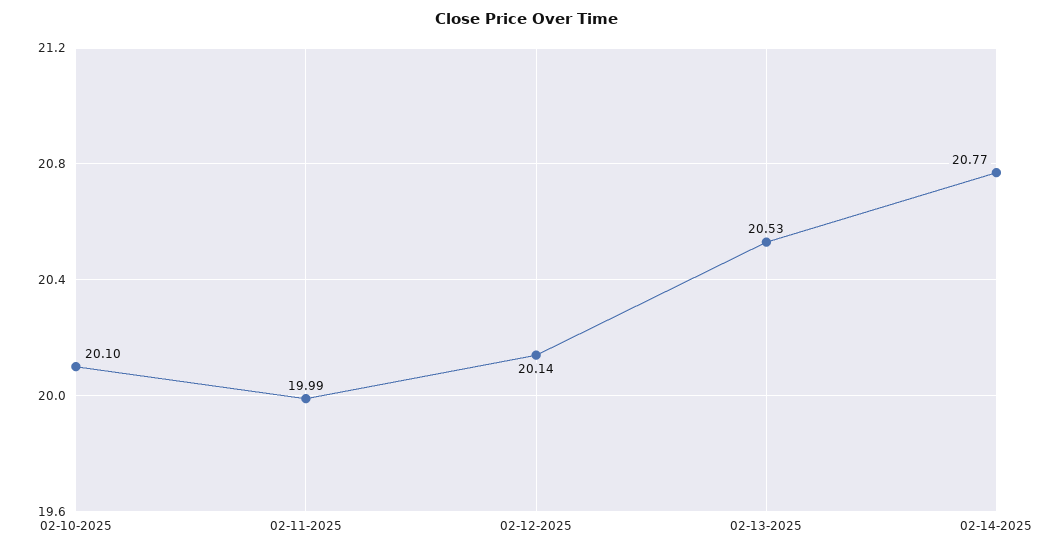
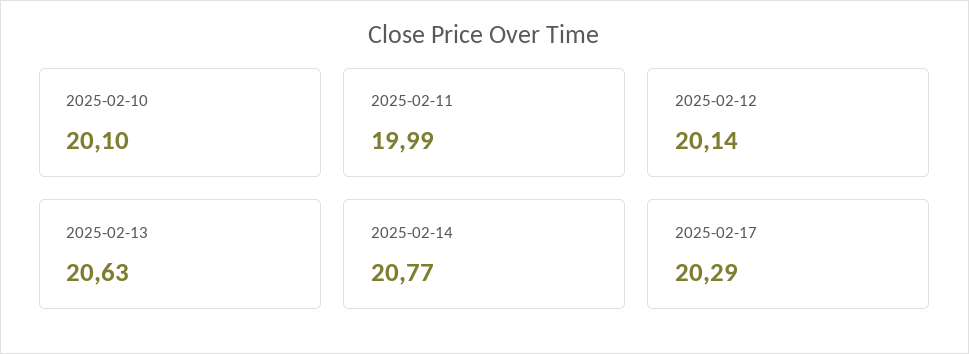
02-13-2025: 20.53 -> 20.63
2025-02-17: none -> 20.29

